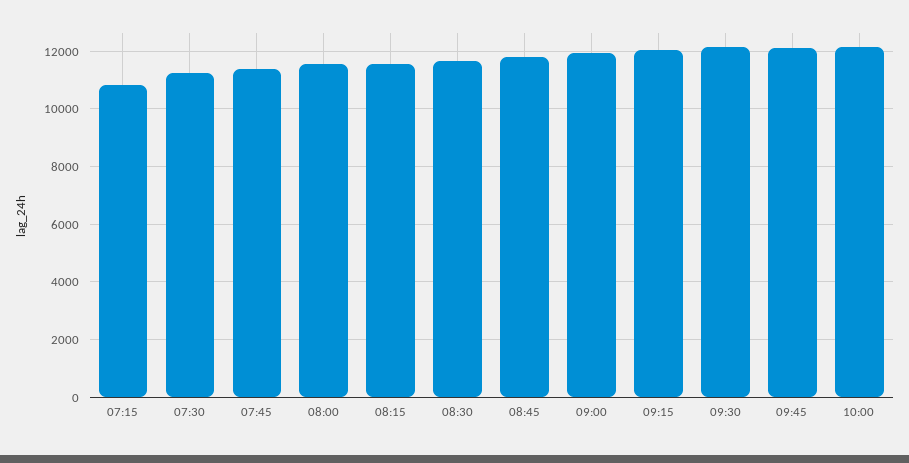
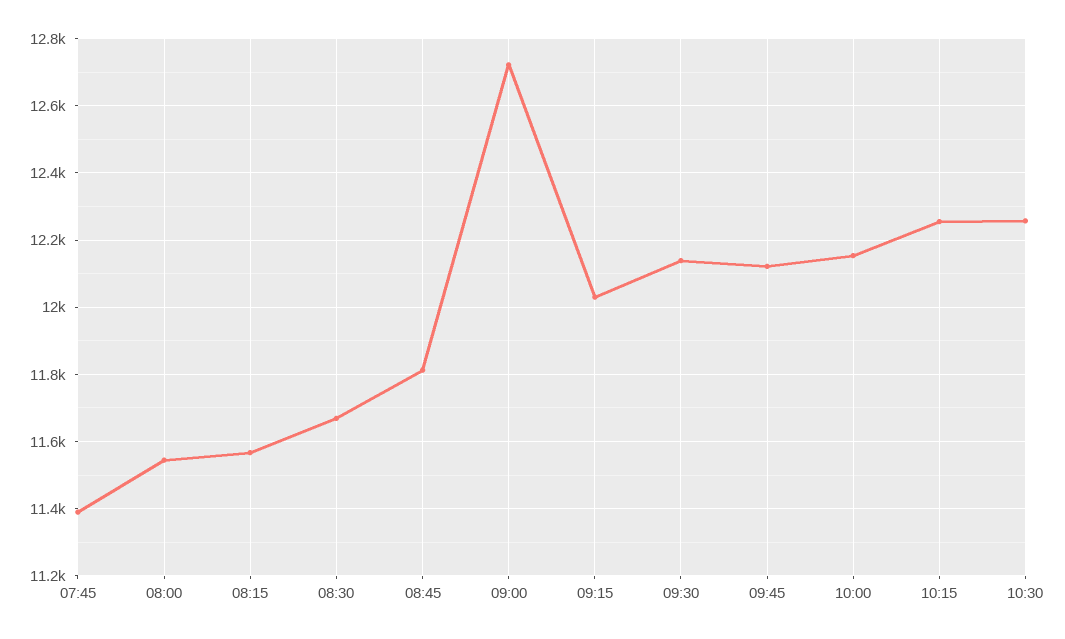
07:15: 10750 -> none
07:30: 11250 -> none
09:00: 12000 -> 12720
10:15: none -> 12260
10:30: none -> 12260

